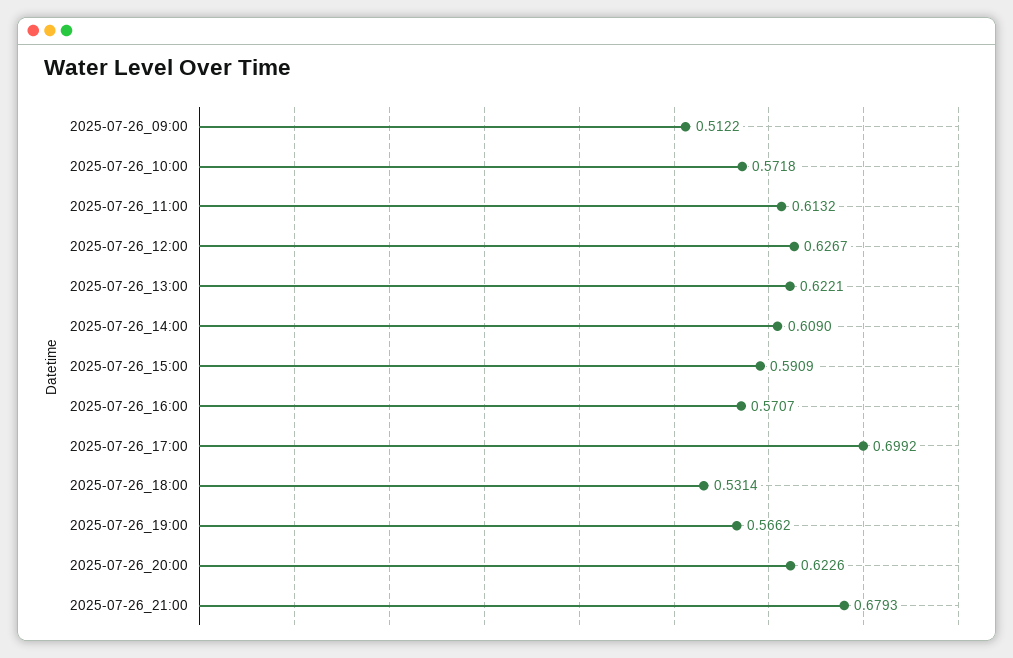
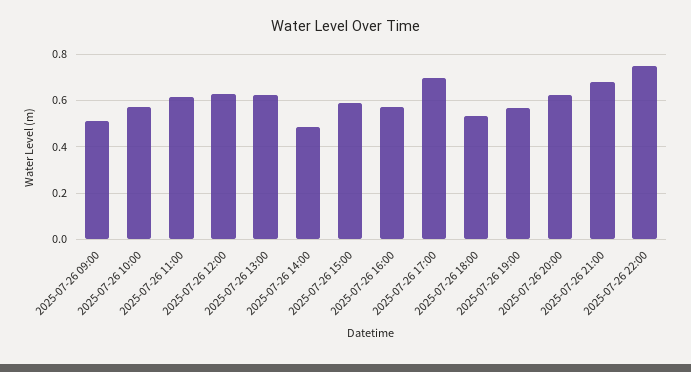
2025-07-26_14:00: 0.609 -> 0.5
2025-07-26 22:00: none -> 0.75

